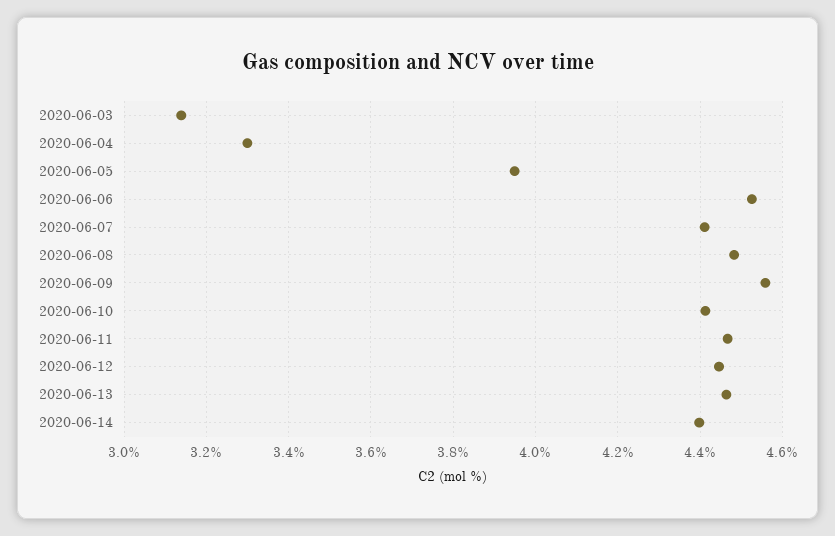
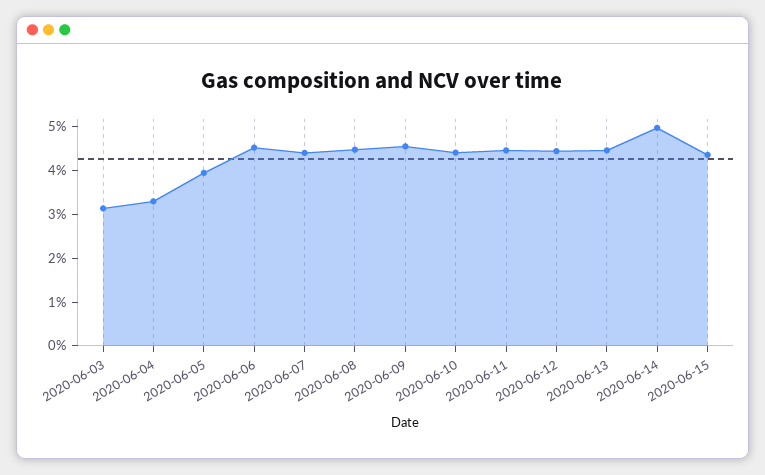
2020-06-14: 4.4 -> 5
2020-06-15: none -> 4.4

